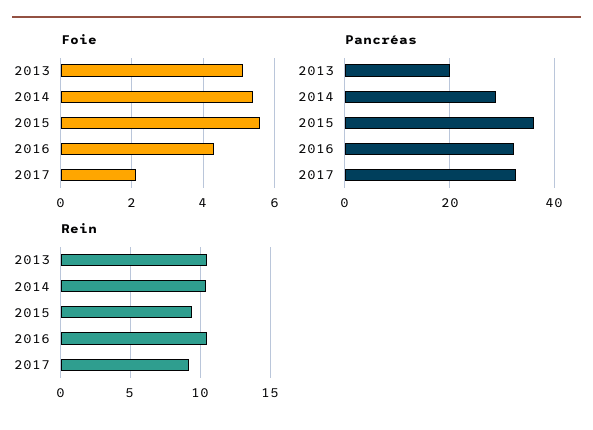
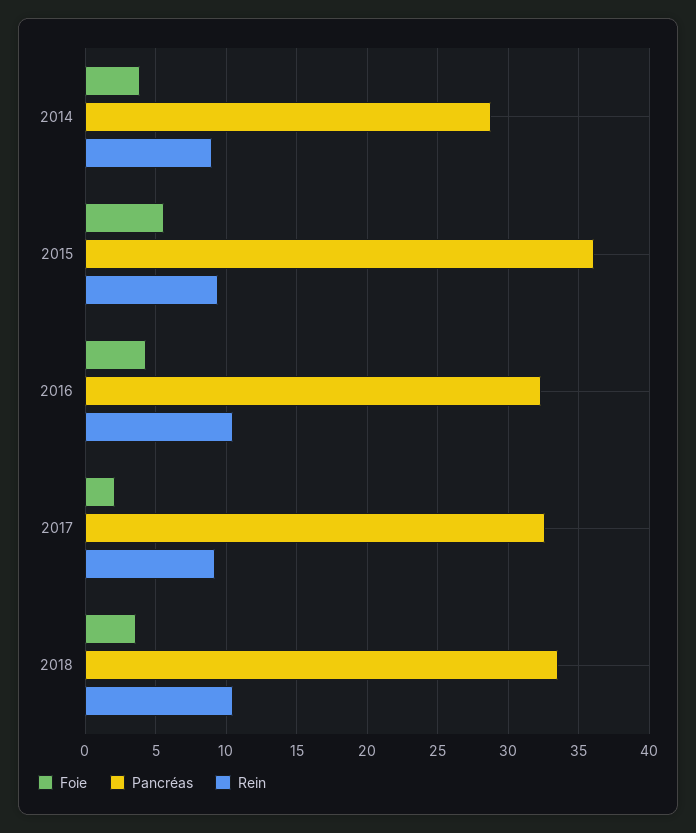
Foie, 2013: 5 -> none
Foie, 2014: 5.5 -> 4
Pancréas, 2013: 20 -> none
Rein, 2013: 10.5 -> none
Rein, 2014: 10.5 -> 9
Foie, 2018: none -> 3.5
Pancréas, 2018: none -> 33.5
Rein, 2018: none -> 10.5

